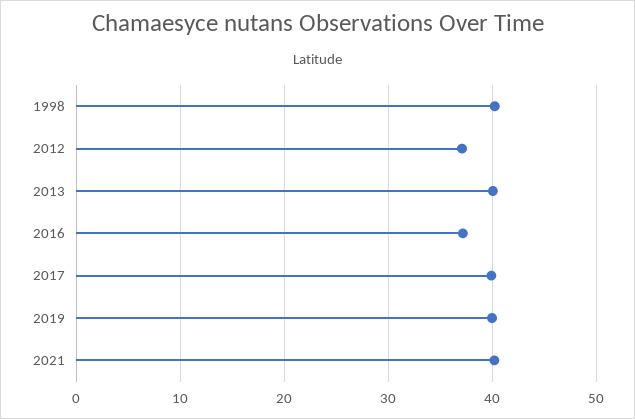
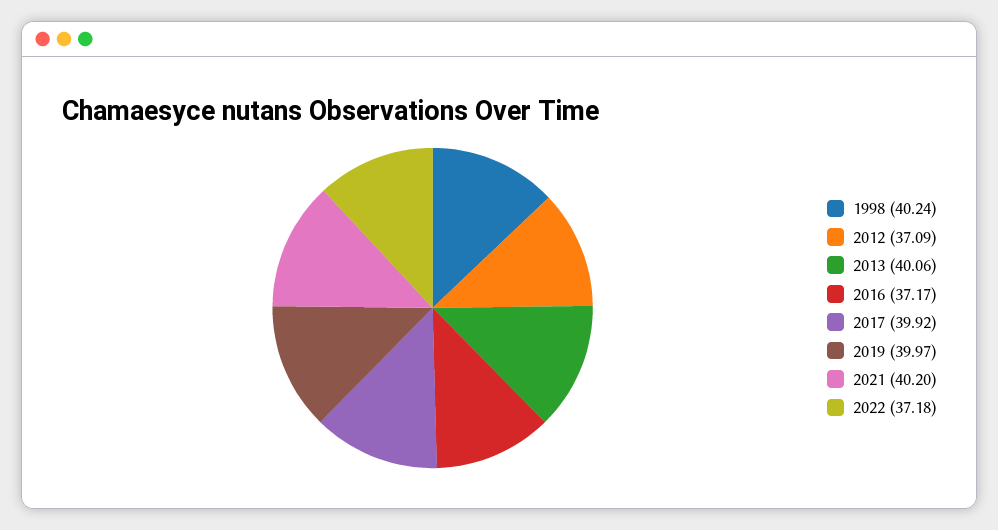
2022: none -> 37.18

